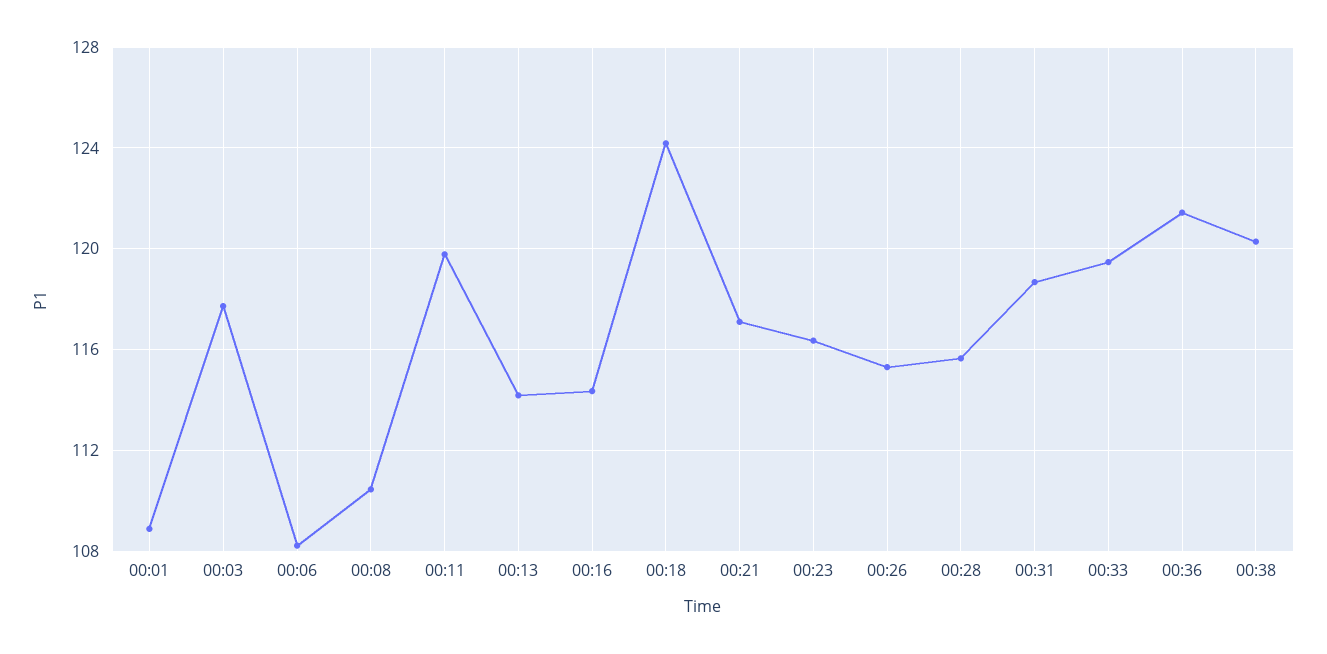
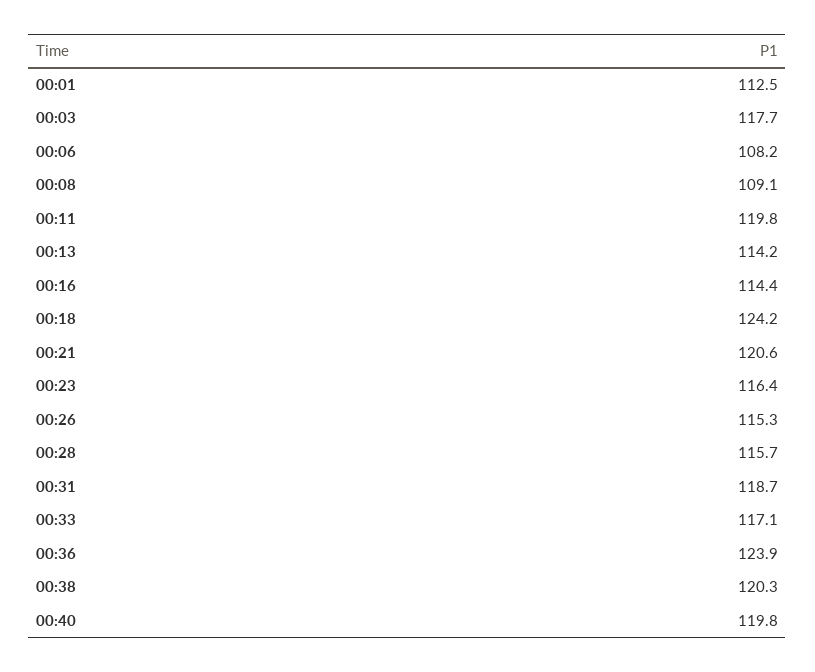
00:01: 109 -> 112.5
00:08: 110.5 -> 109.1
00:21: 117 -> 120.6
00:33: 119.5 -> 117.1
00:36: 121.5 -> 123.9
00:40: none -> 119.8

